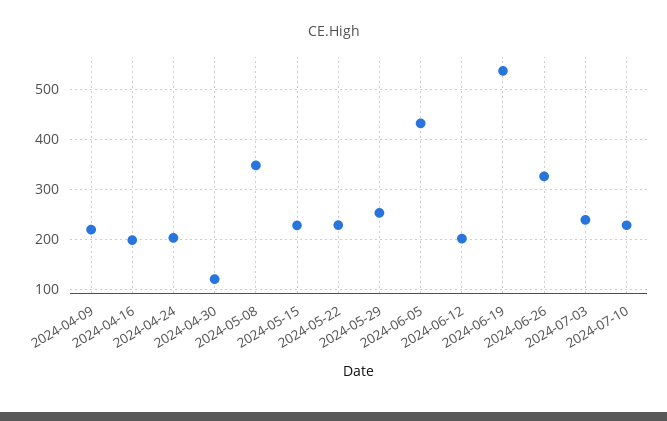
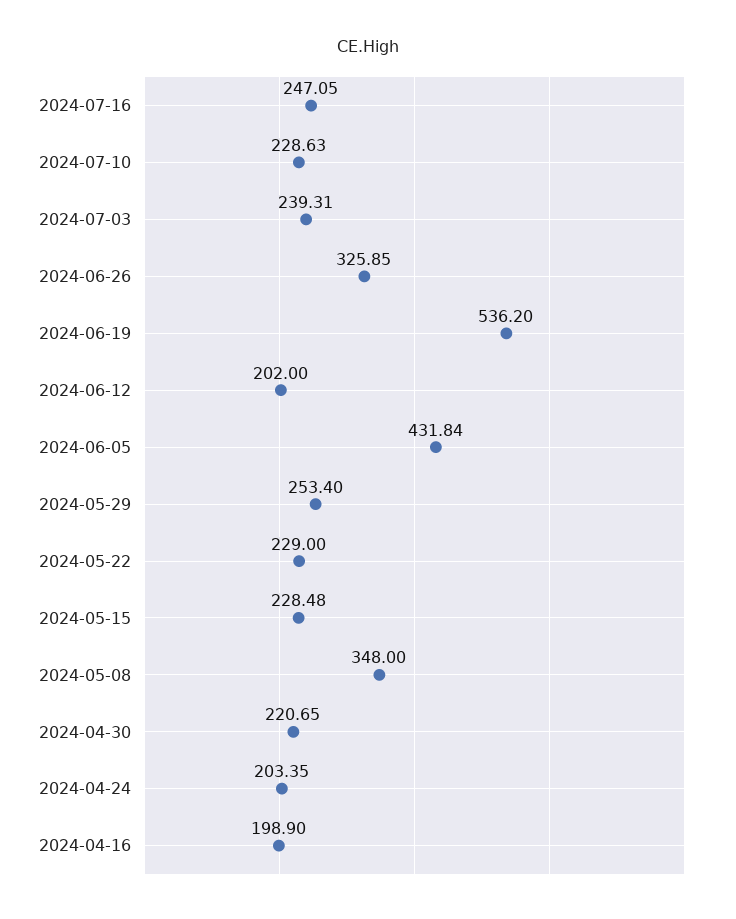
2024-04-09: 220 -> none
2024-04-30: 120 -> 220.65
2024-07-16: none -> 247.05

